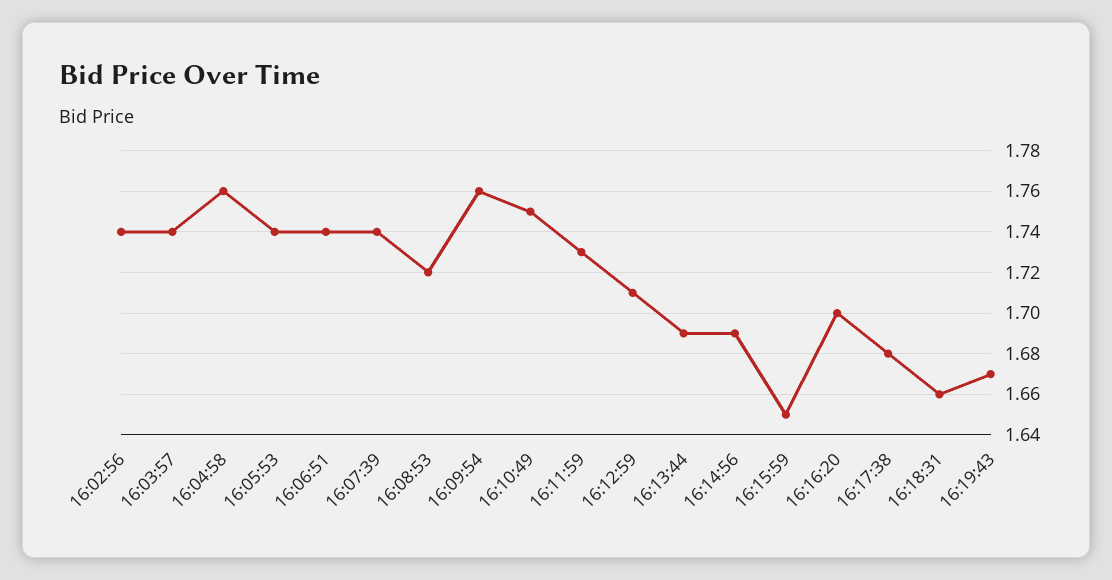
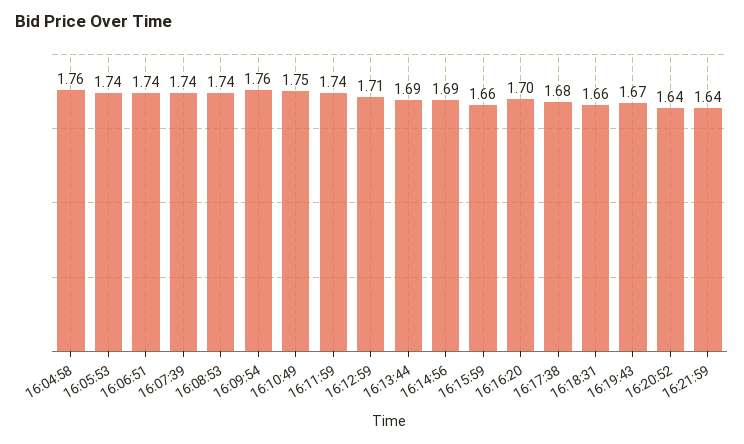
16:02:56: 1.74 -> none
16:03:57: 1.74 -> none
16:08:53: 1.72 -> 1.74
16:11:59: 1.73 -> 1.74
16:15:59: 1.65 -> 1.66
16:20:52: none -> 1.64
16:21:59: none -> 1.64

